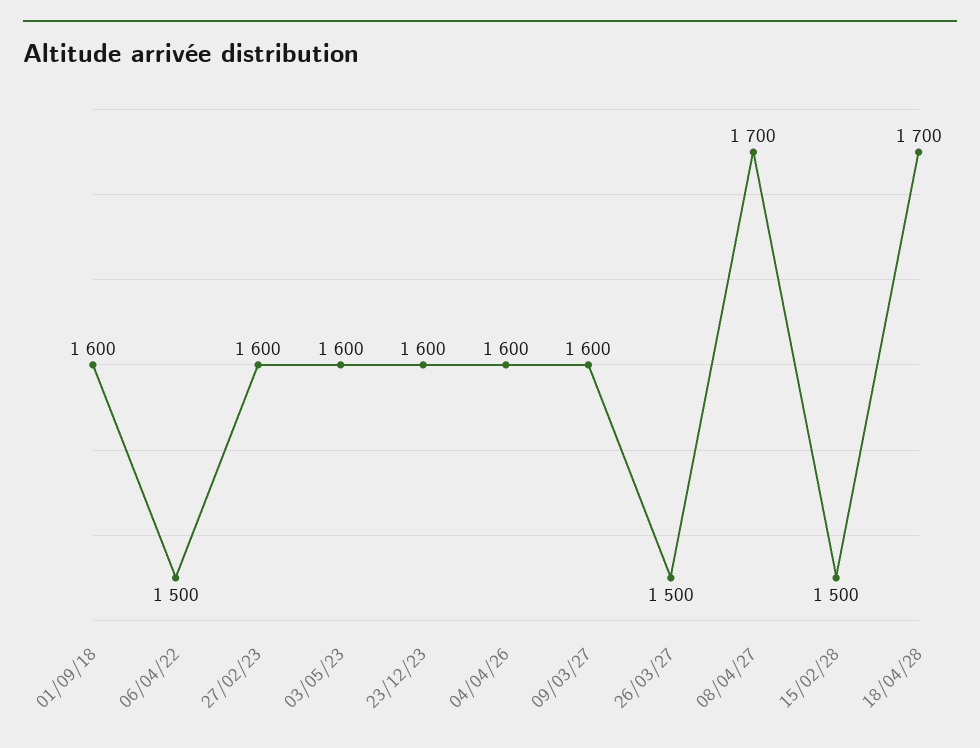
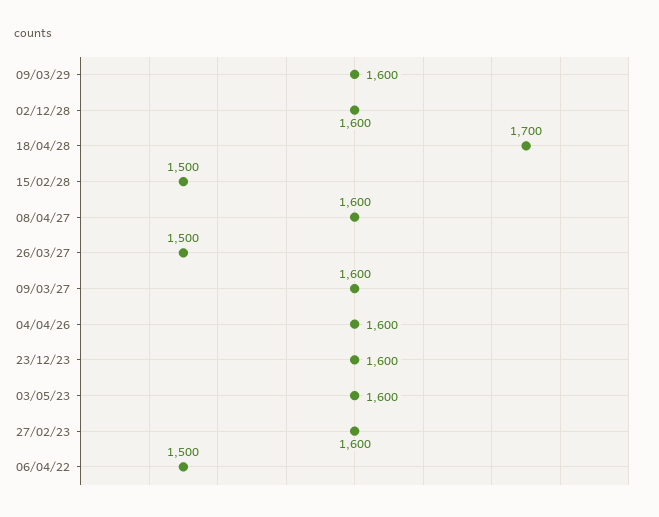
01/09/18: 1600 -> none
08/04/27: 1700 -> 1600
09/03/29: none -> 1600
02/12/28: none -> 1600

